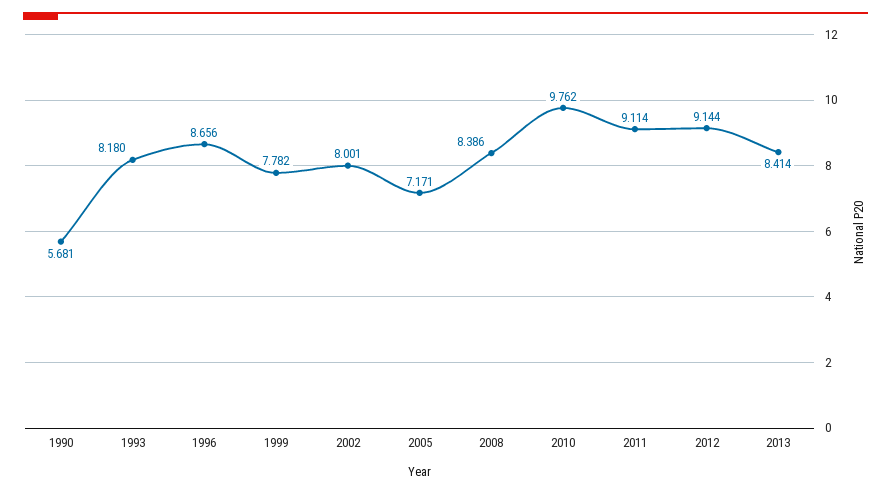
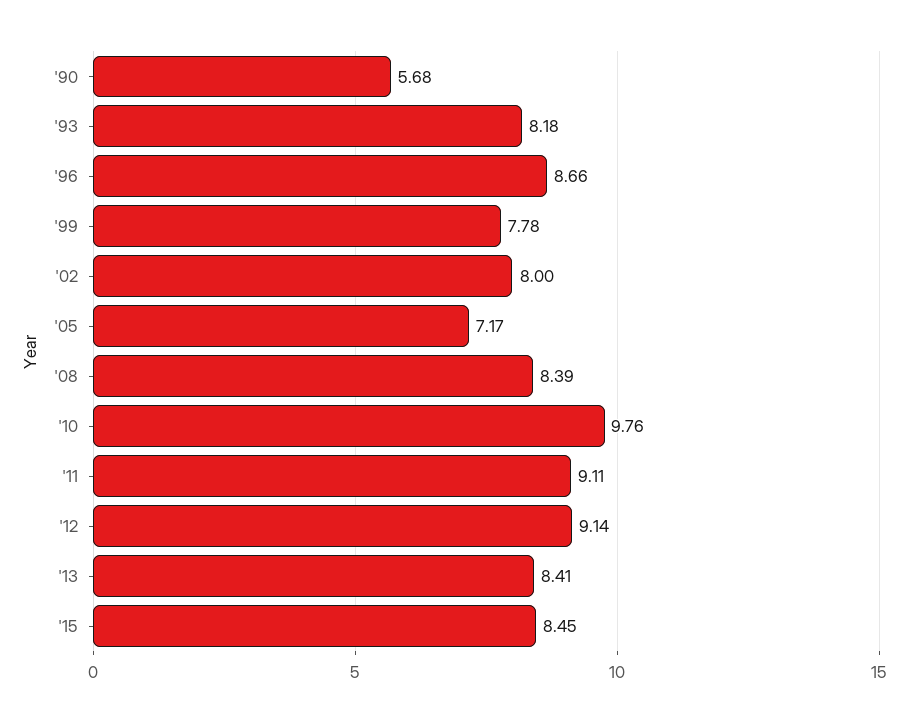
'15: none -> 8.45

